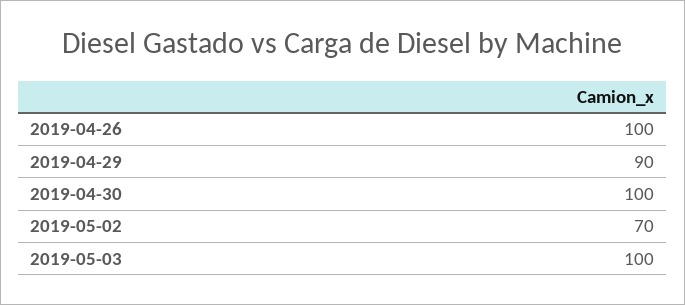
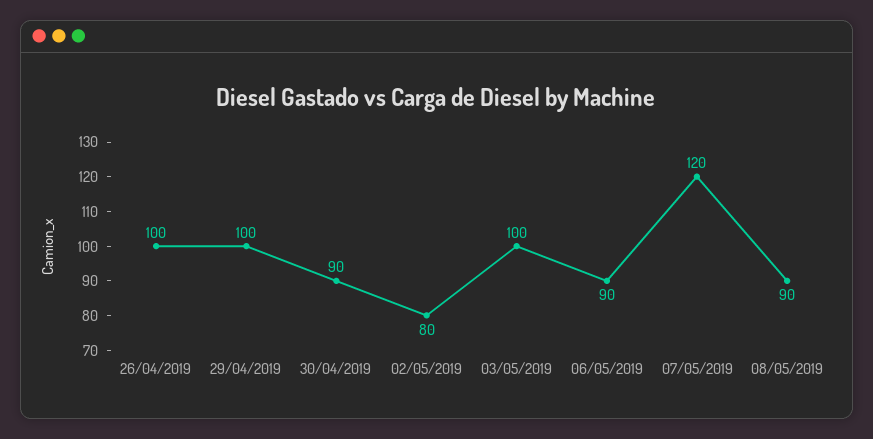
2019-04-29: 90 -> 100
2019-04-30: 100 -> 90
2019-05-02: 70 -> 80
06/05/2019: none -> 90
07/05/2019: none -> 120
08/05/2019: none -> 90

